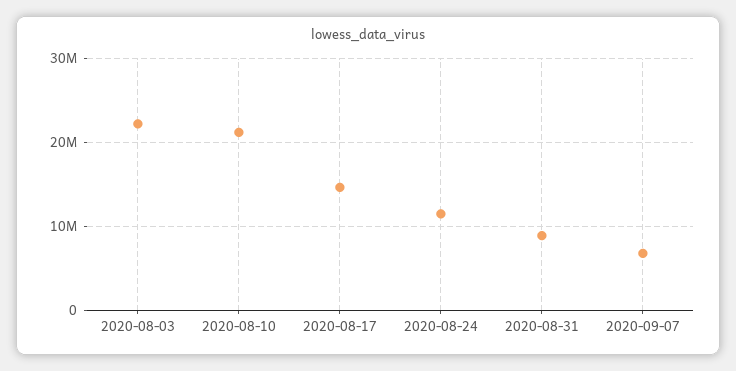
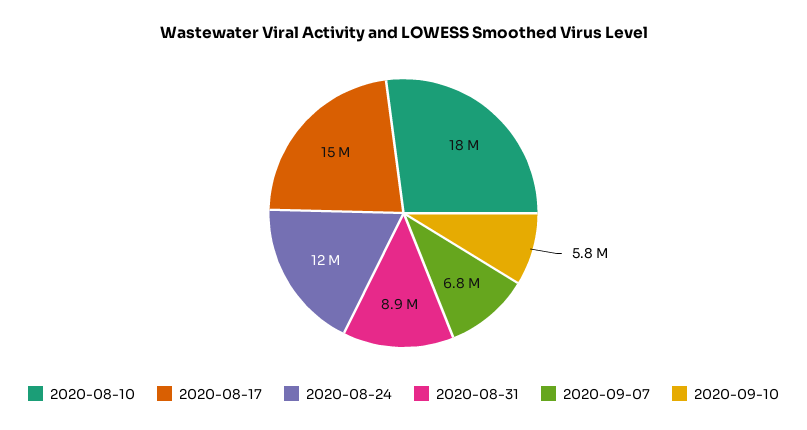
2020-08-03: 22000000 -> none
2020-08-10: 21000000 -> 18000000
2020-09-10: none -> 5800000

